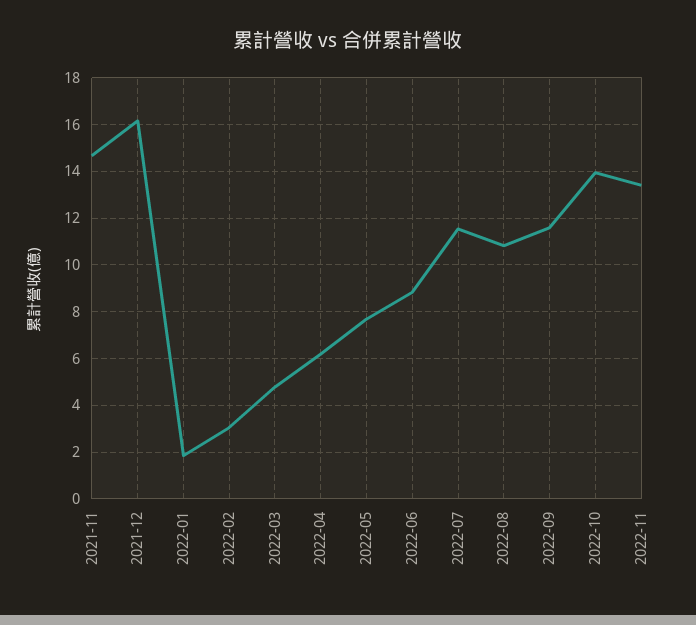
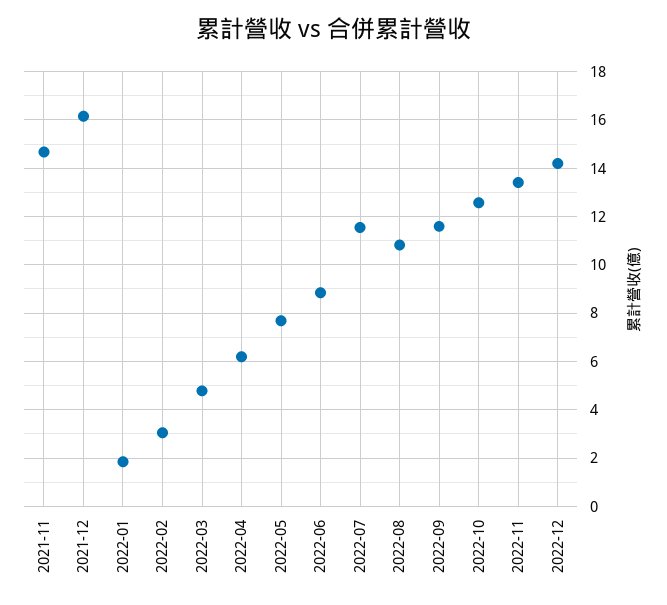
2022-10: 14 -> 12.5
2022-12: none -> 14.25

